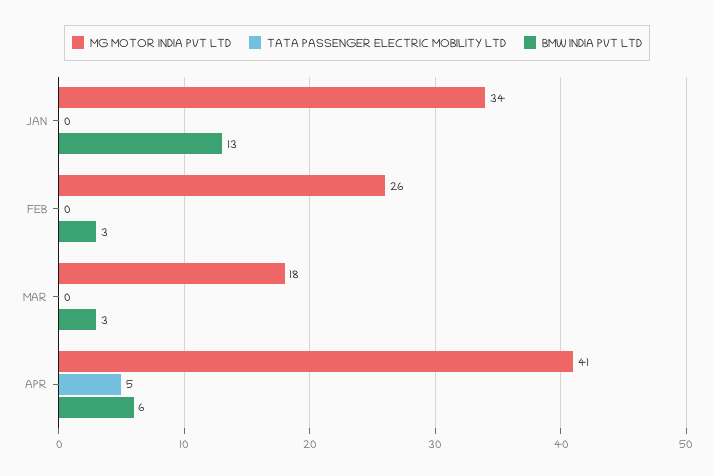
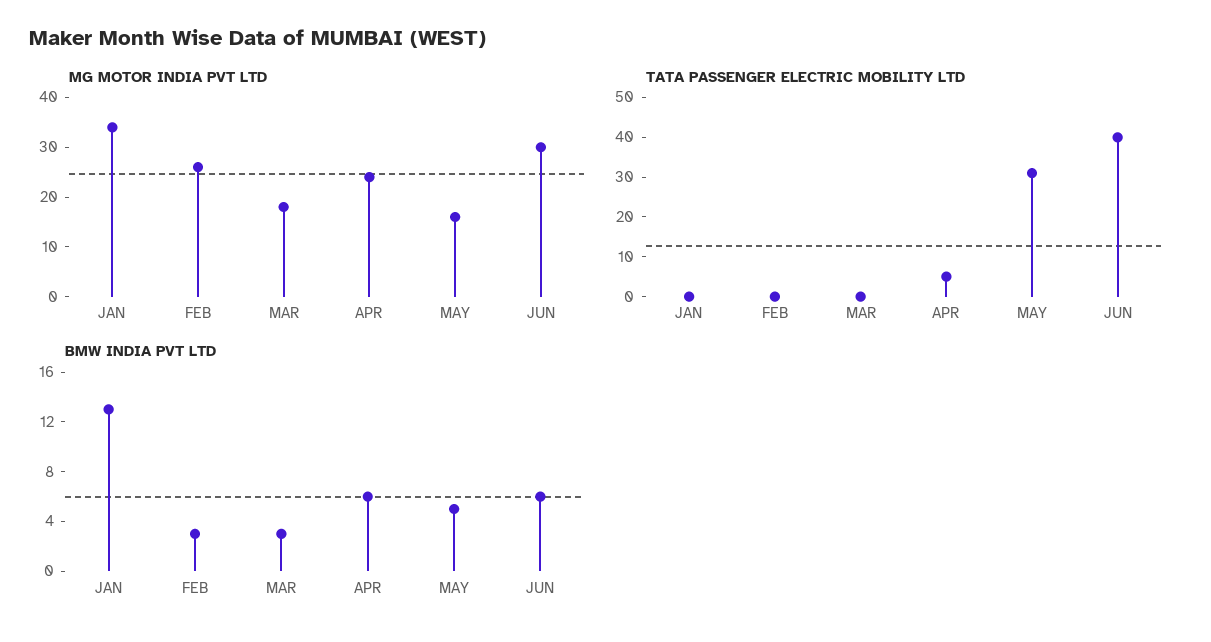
MG MOTOR INDIA PVT LTD, APR: 41 -> 25
MG MOTOR INDIA PVT LTD, MAY: none -> 15
MG MOTOR INDIA PVT LTD, JUN: none -> 30
TATA PASSENGER ELECTRIC MOBILITY LTD, MAY: none -> 30
TATA PASSENGER ELECTRIC MOBILITY LTD, JUN: none -> 40
BMW INDIA PVT LTD, MAY: none -> 5
BMW INDIA PVT LTD, JUN: none -> 6

